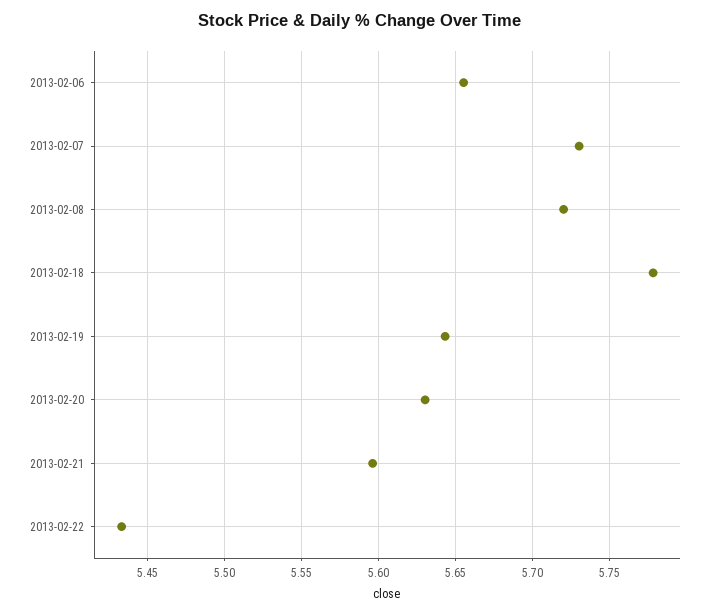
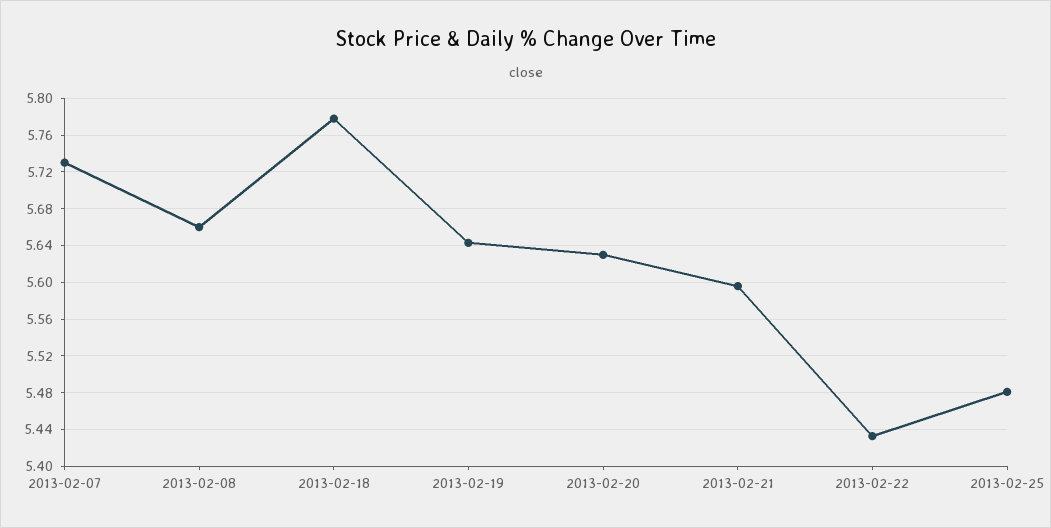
2013-02-06: 5.655 -> none
2013-02-08: 5.72 -> 5.66
2013-02-25: none -> 5.48

